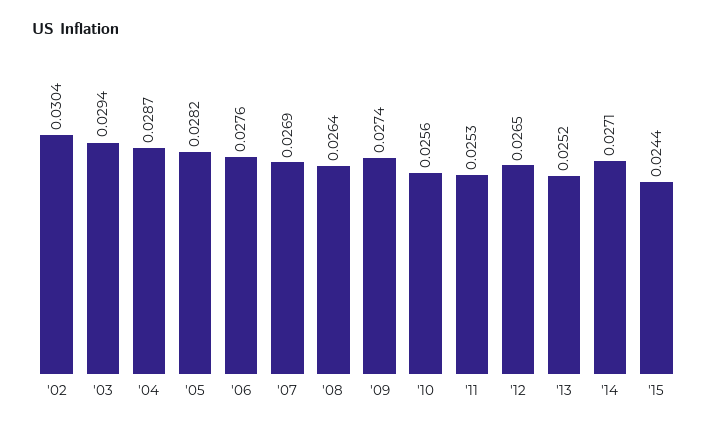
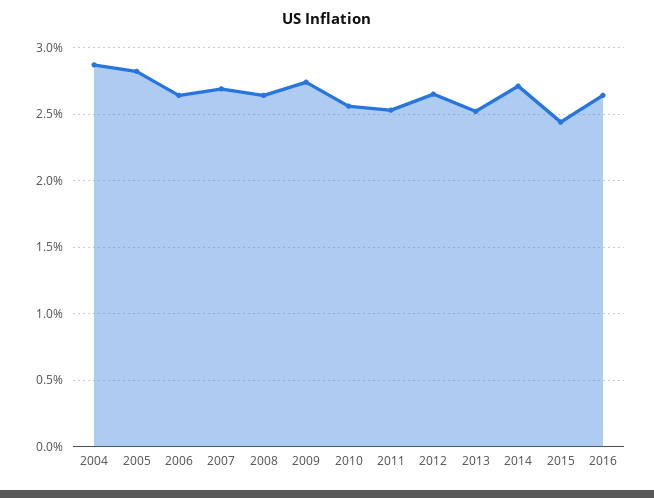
'02: 0.0304 -> none
'03: 0.0294 -> none
'06: 0.0276 -> 0.0265
2016: none -> 0.0265

